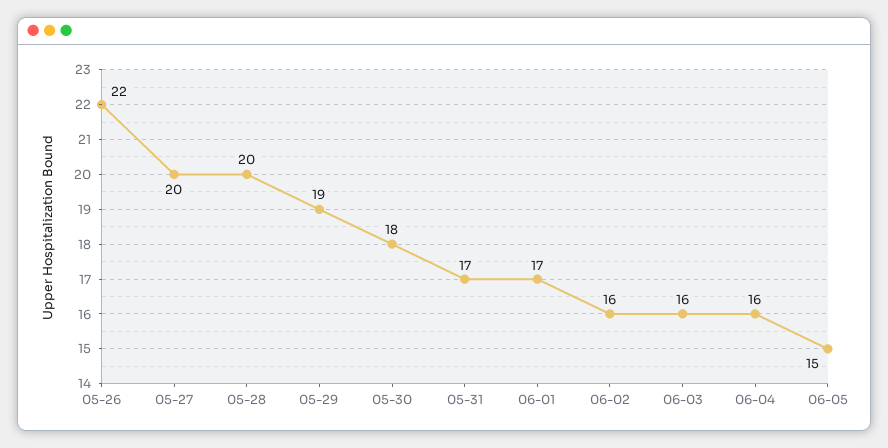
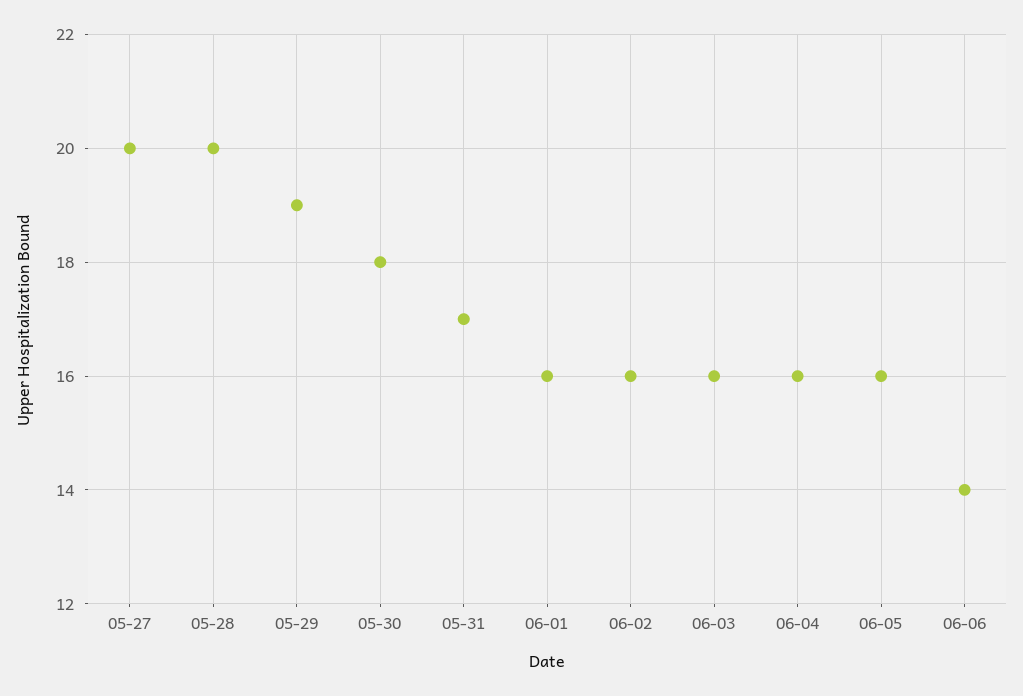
05-26: 22 -> none
06-01: 17 -> 16
06-05: 15 -> 16
06-06: none -> 14

